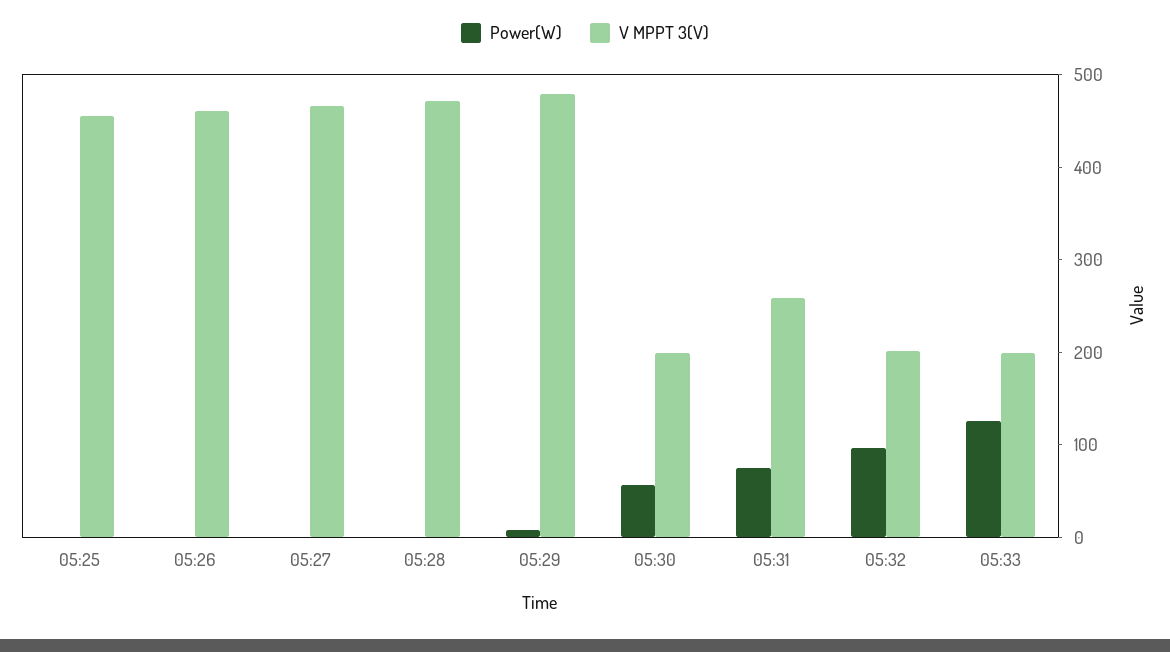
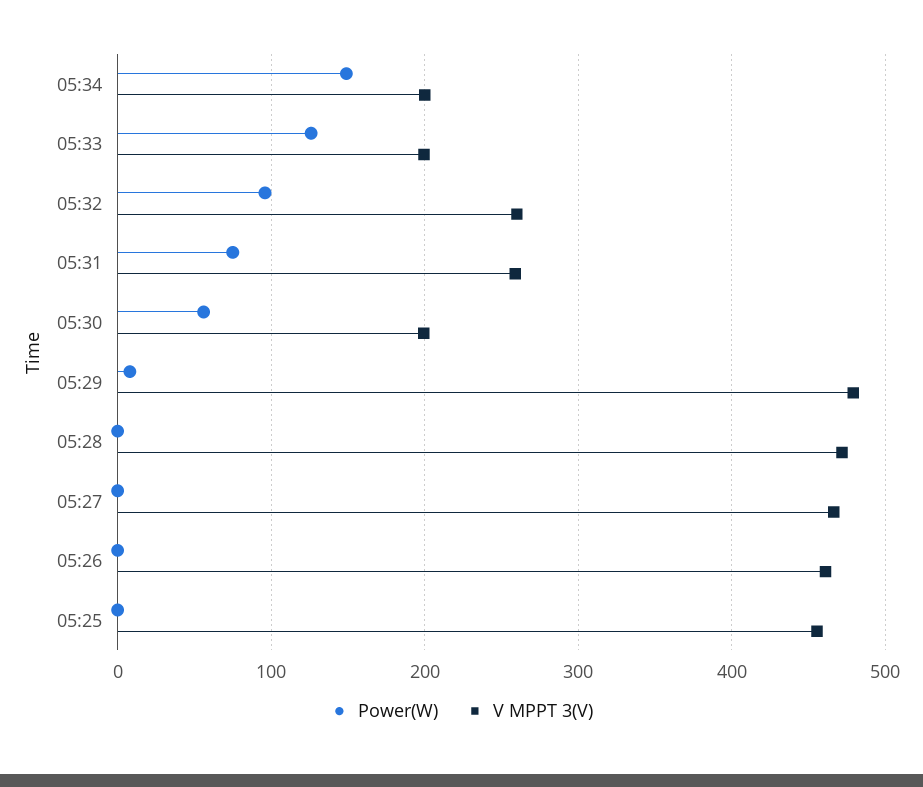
V MPPT 3(V), 05:32: 200 -> 260
Power(W), 05:34: none -> 150
V MPPT 3(V), 05:34: none -> 200

